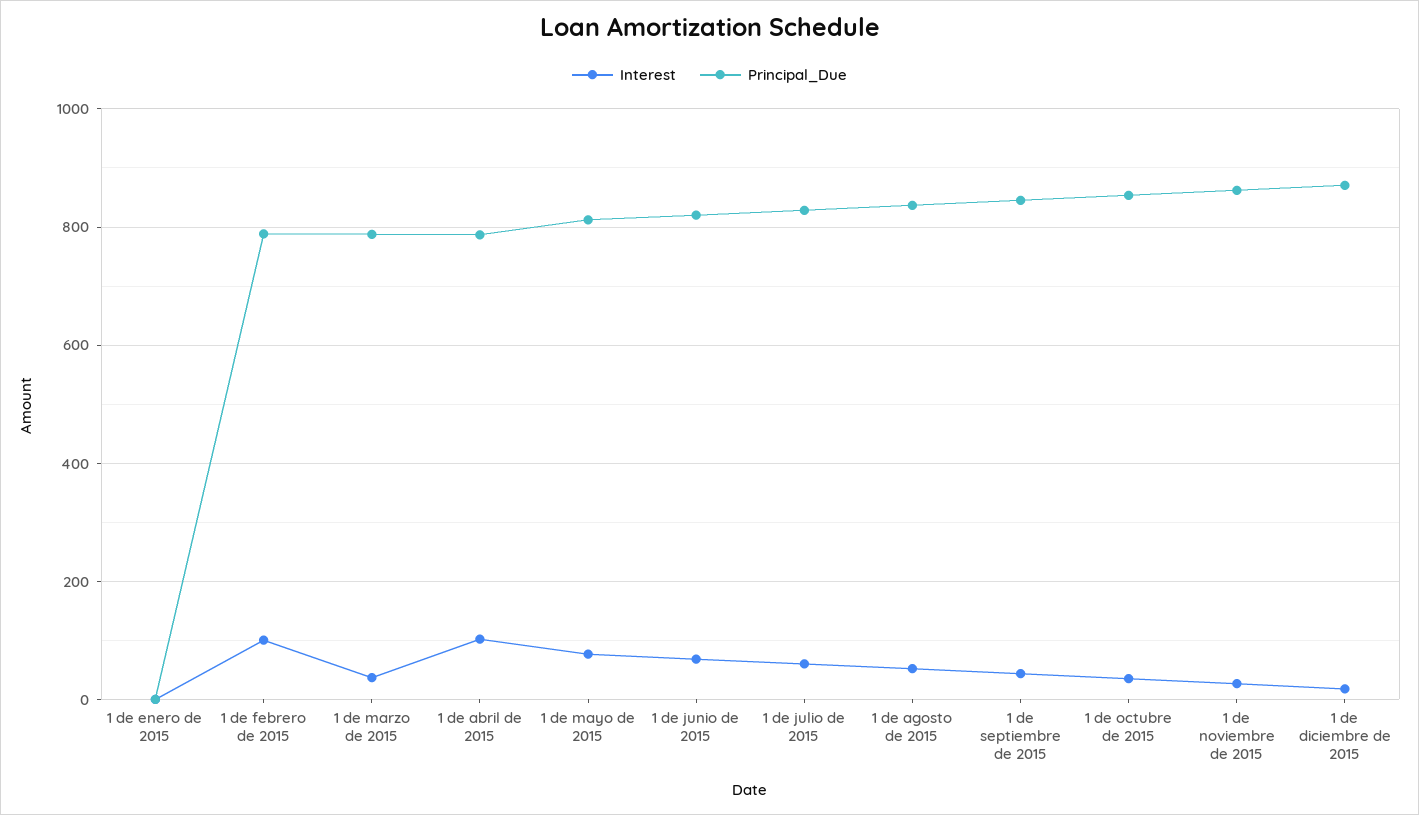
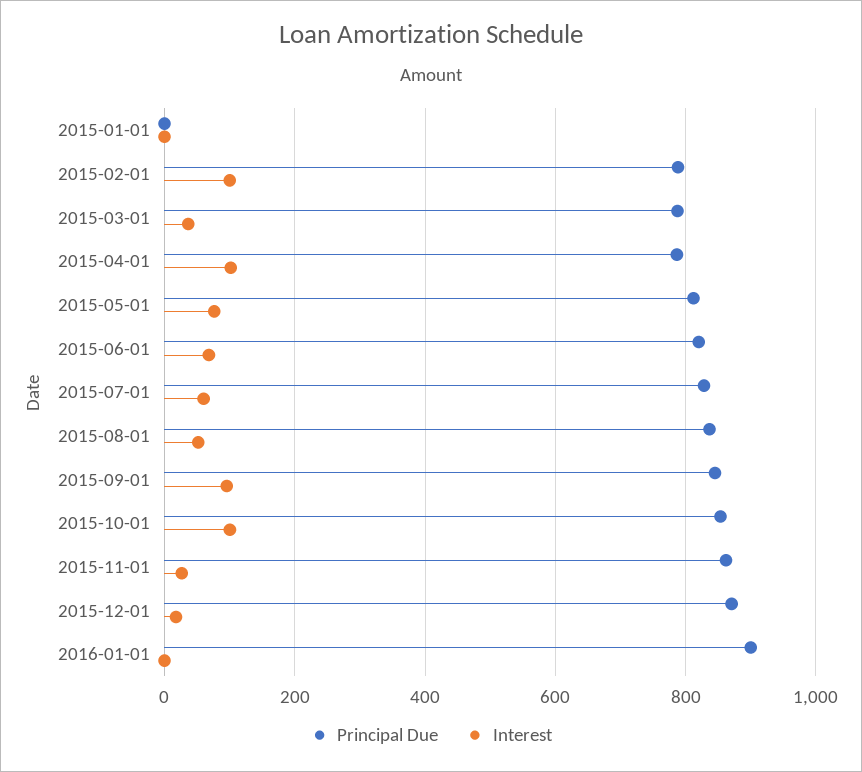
Interest, 1 de septiembre de 2015: 40 -> 100
Interest, 1 de octubre de 2015: 40 -> 100
Principal_Due, 2016-01-01: none -> 900
Interest, 2016-01-01: none -> 0

